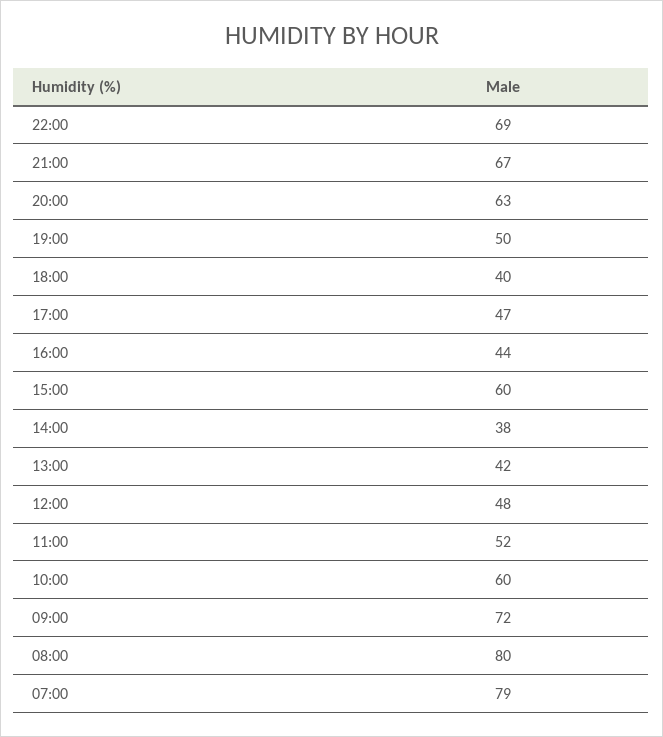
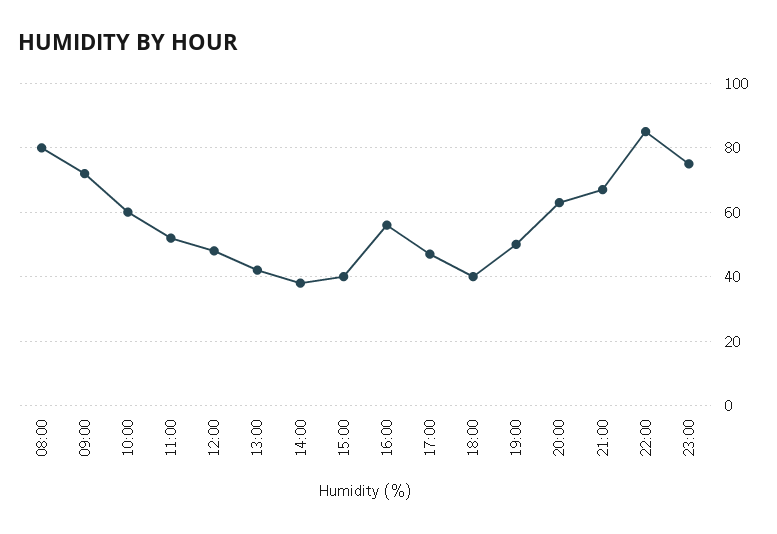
22:00: 69 -> 85
16:00: 44 -> 55
15:00: 60 -> 40
07:00: 79 -> none
23:00: none -> 75

